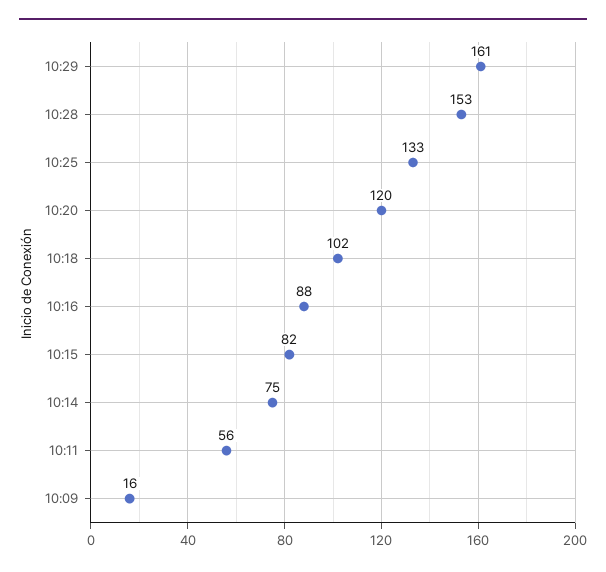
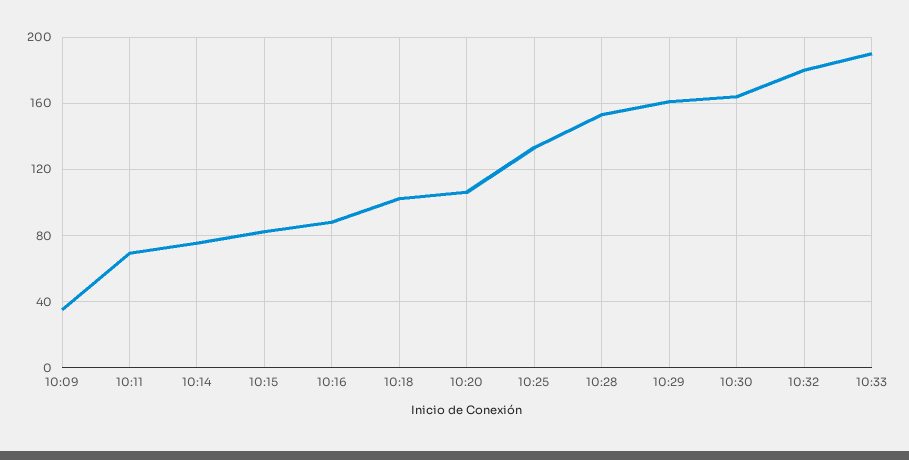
10:20: 120 -> 105
10:11: 56 -> 70
10:09: 16 -> 35
10:30: none -> 165
10:32: none -> 180
10:33: none -> 190

